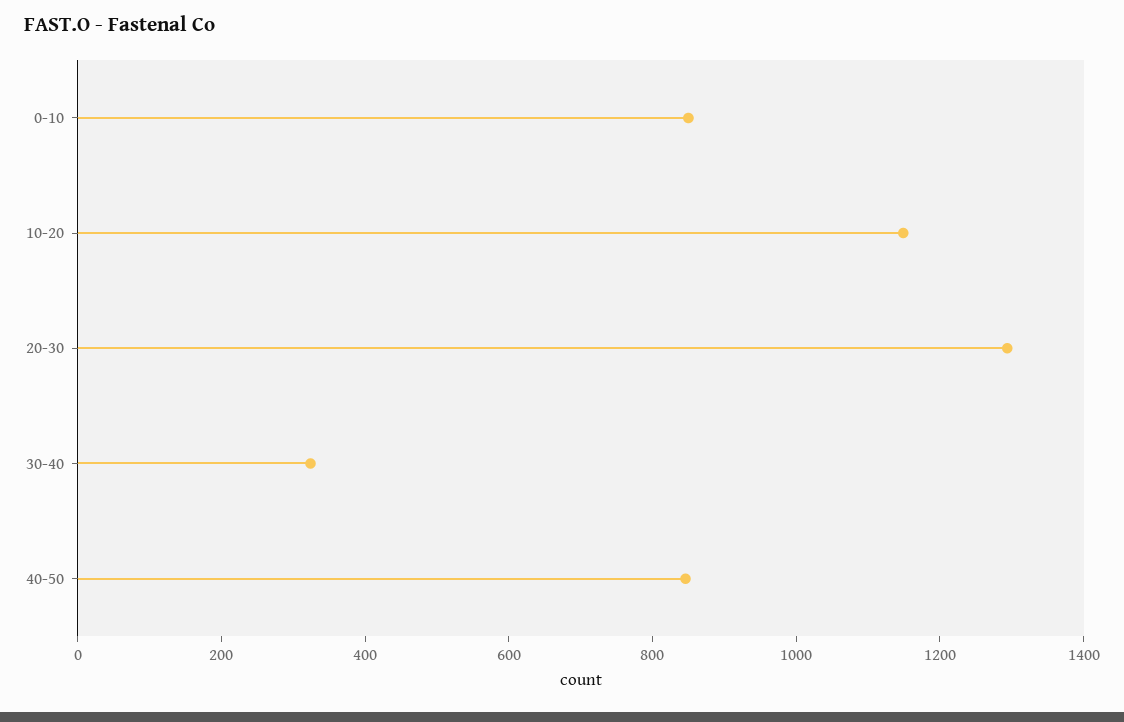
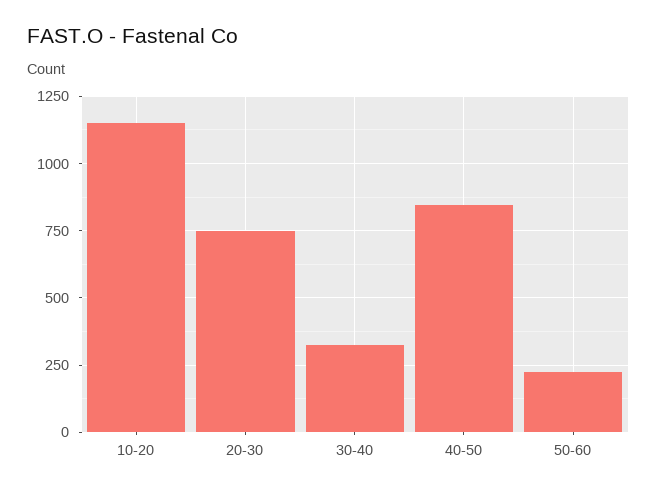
0-10: 850 -> none
20-30: 1300 -> 750
50-60: none -> 225

